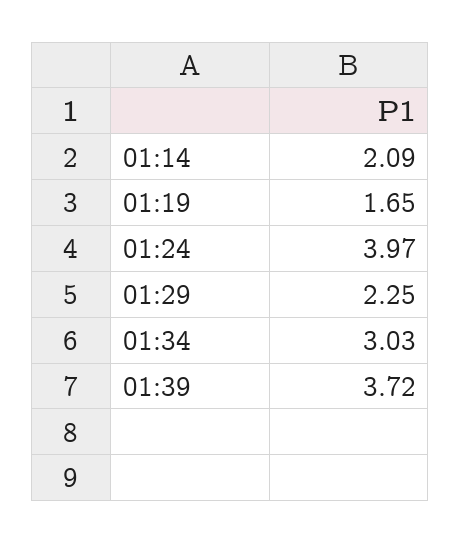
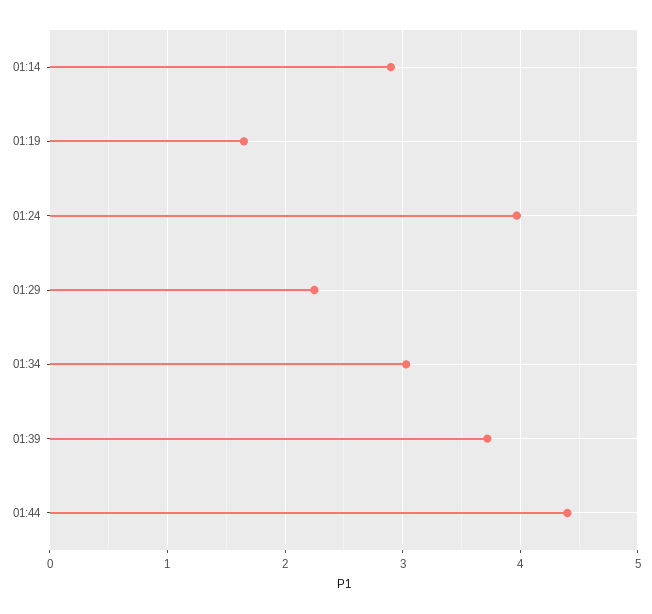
01:14: 2.09 -> 2.9
01:44: none -> 4.4

